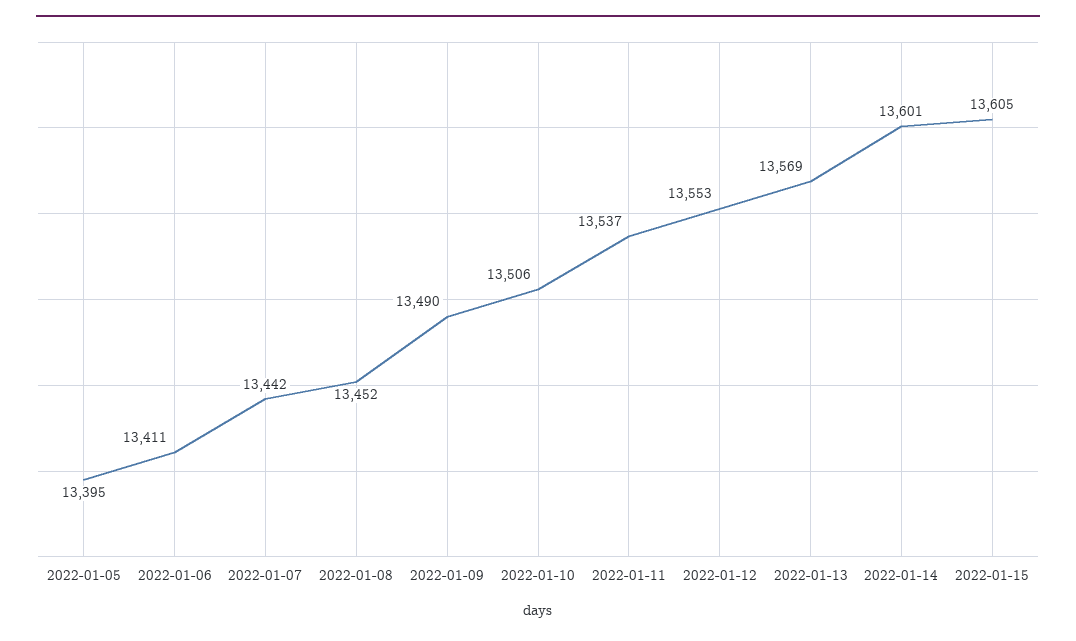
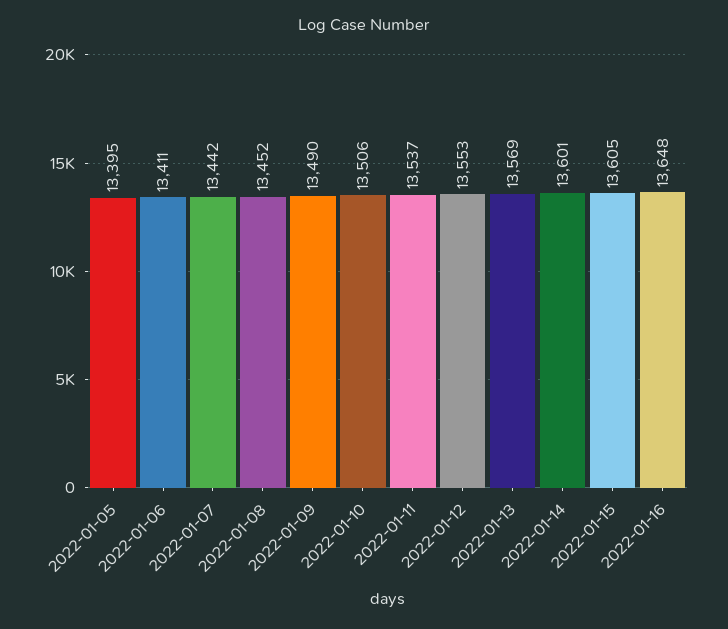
2022-01-16: none -> 13648

